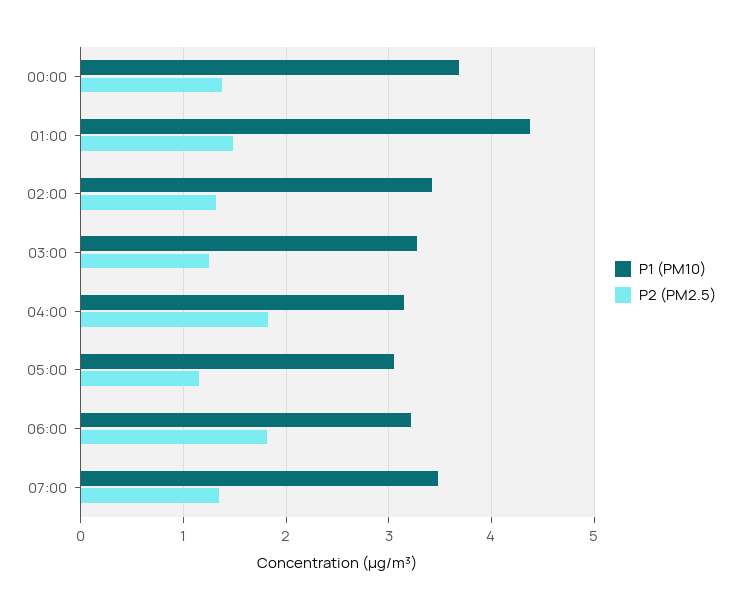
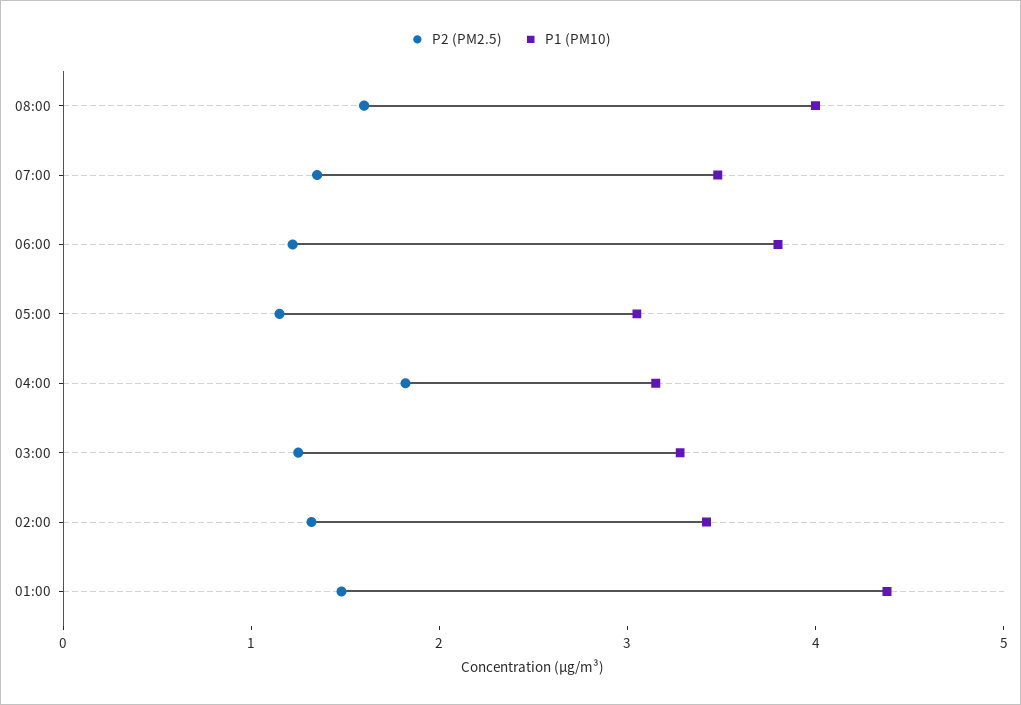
P1 (PM10), 00:00: 3.7 -> none
P2 (PM2.5), 00:00: 1.4 -> none
P1 (PM10), 06:00: 3.2 -> 3.8
P2 (PM2.5), 06:00: 1.8 -> 1.2
P2 (PM2.5), 08:00: none -> 1.6
P1 (PM10), 08:00: none -> 4

